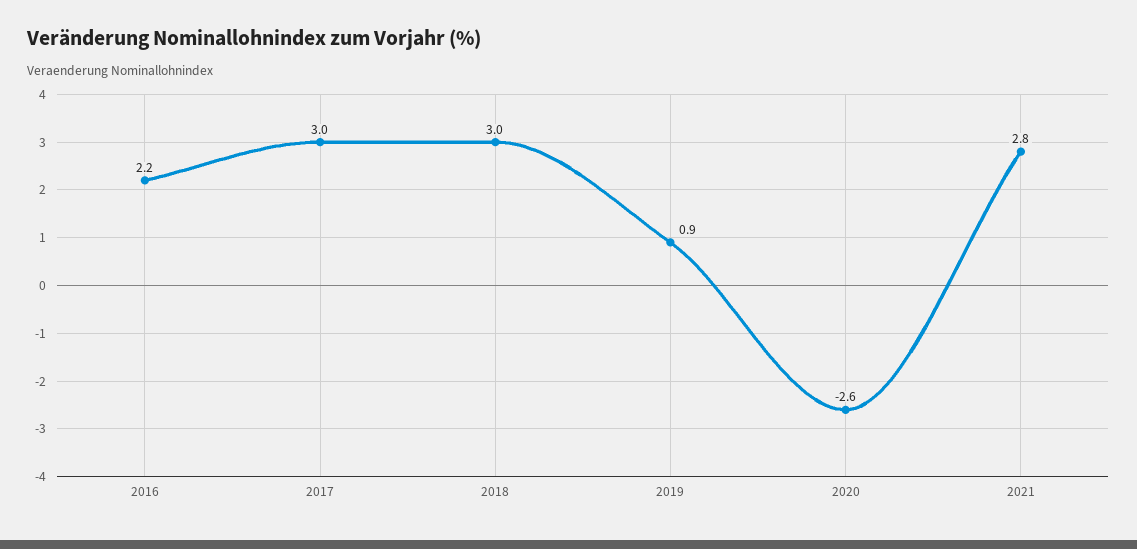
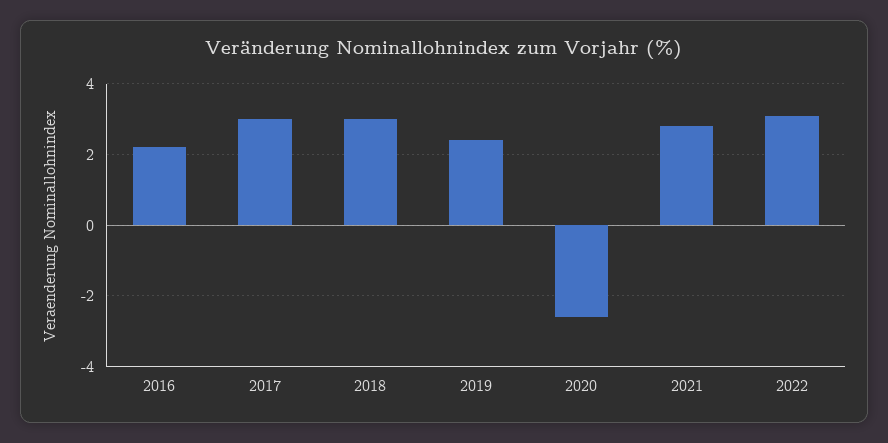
2019: 0.9 -> 2.5
2022: none -> 3

